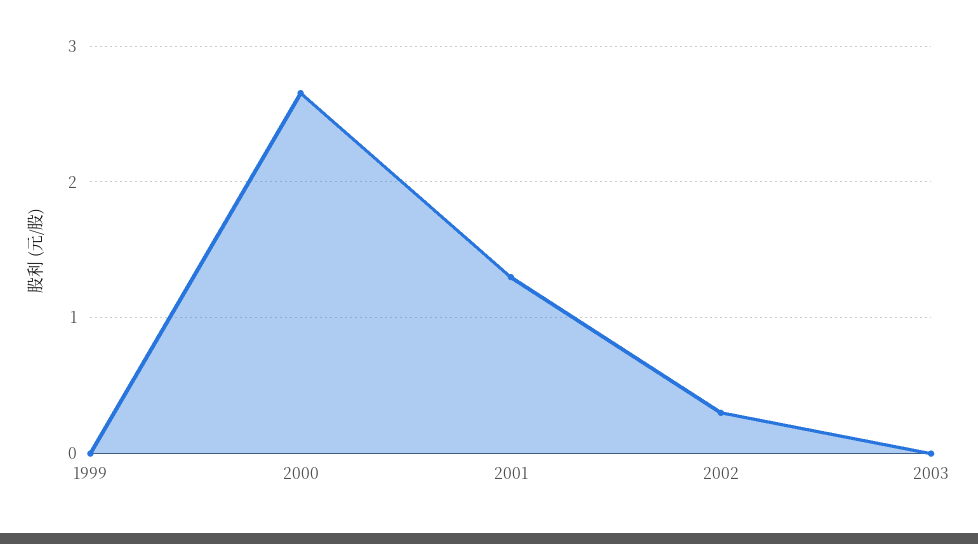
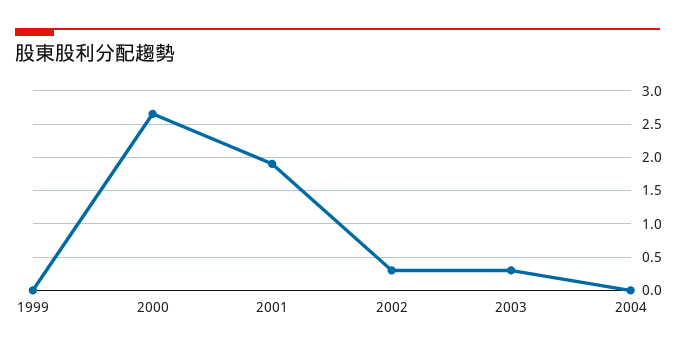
2001: 1.3 -> 1.9
2003: 0 -> 0.3
2004: none -> 0

